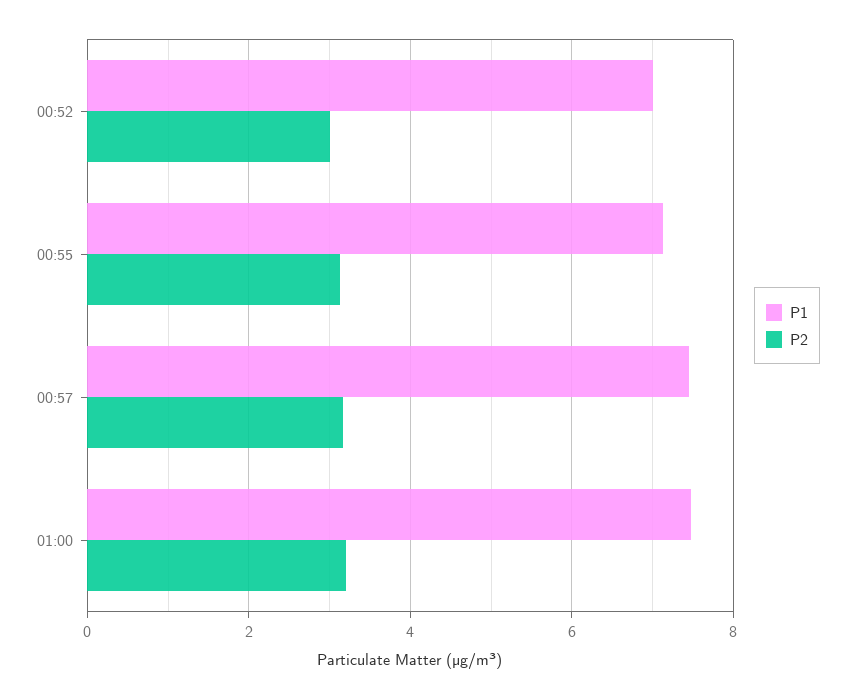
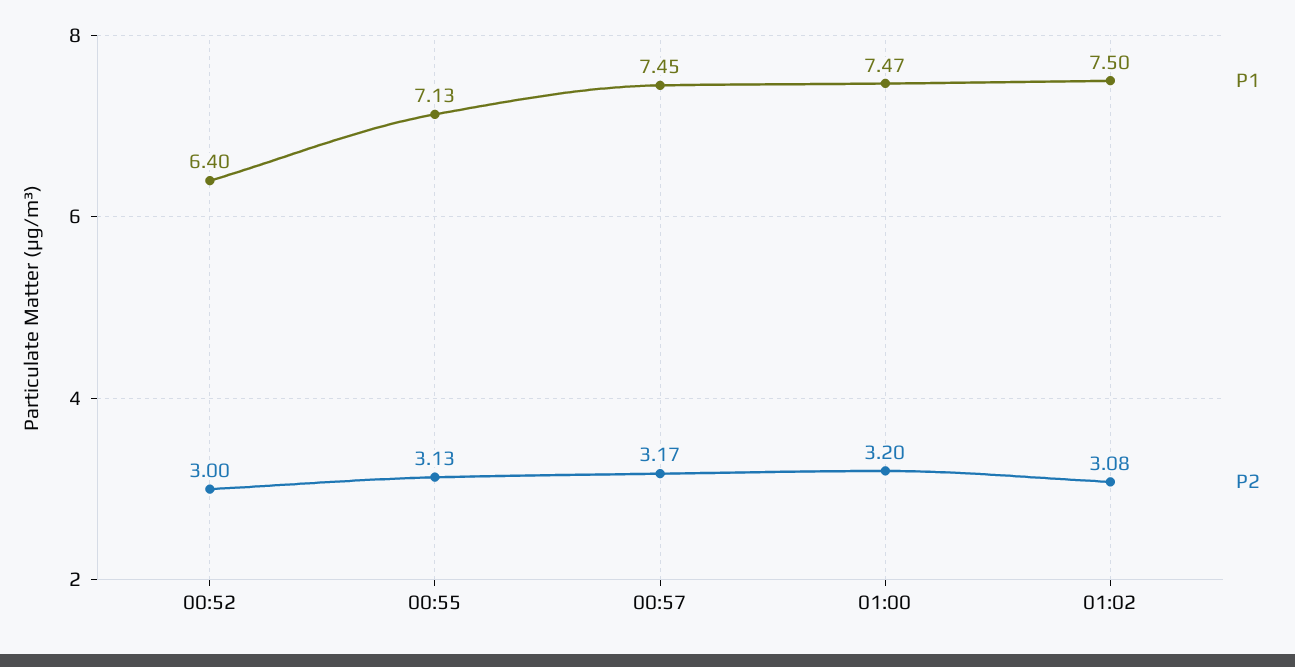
P1, 00:52: 7 -> 6.4
P1, 01:02: none -> 7.5
P2, 01:02: none -> 3.08

